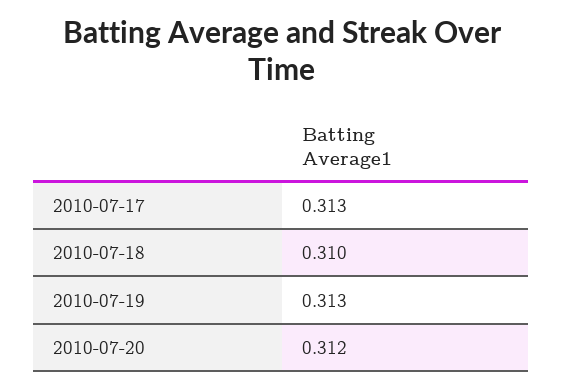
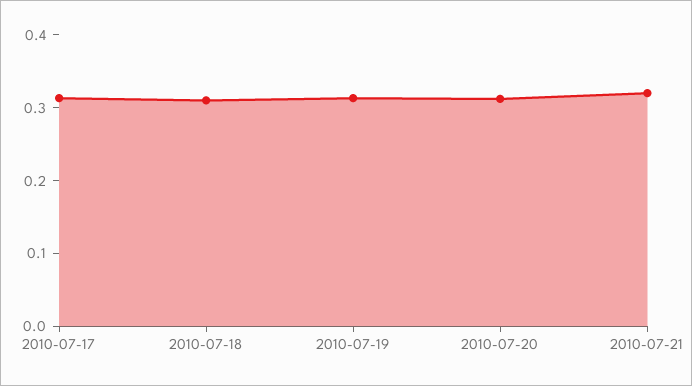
2010-07-21: none -> 0.32

